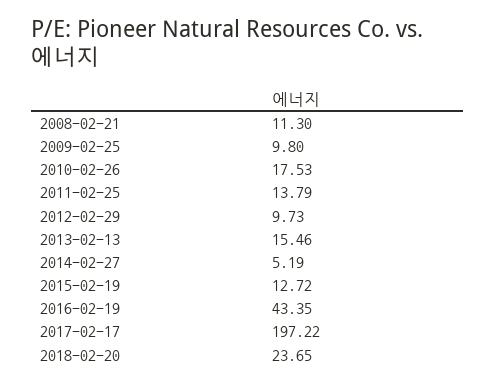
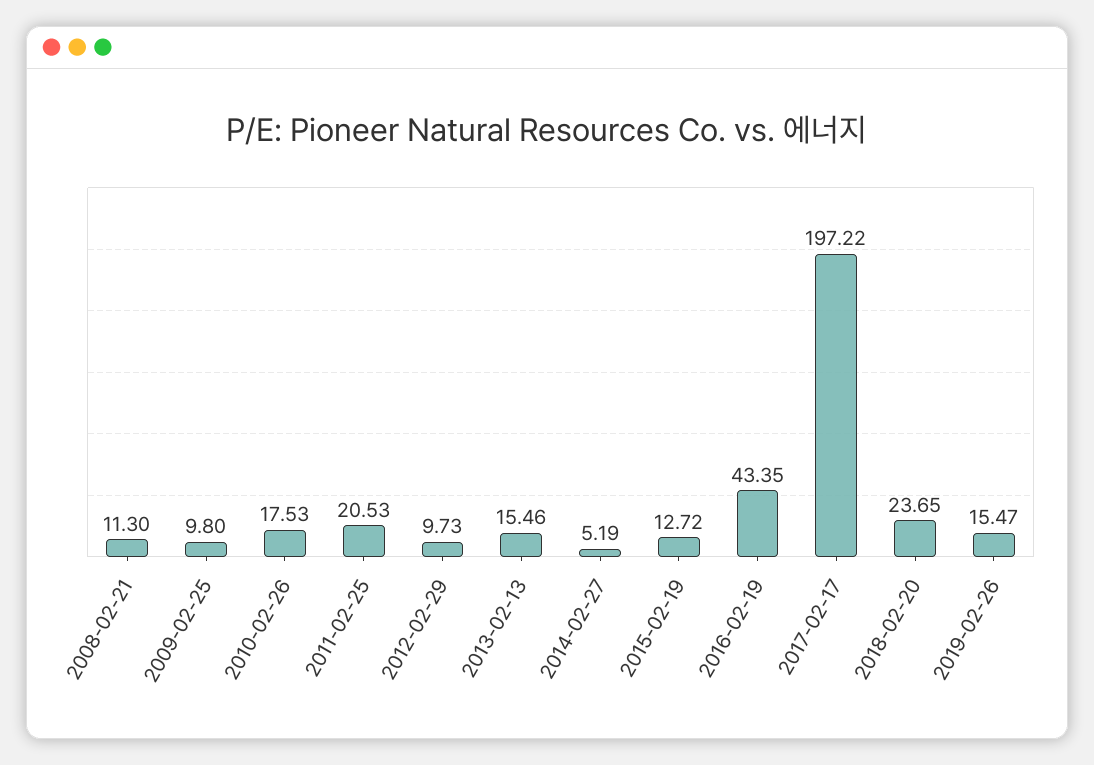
2011-02-25: 13.79 -> 20.53
2019-02-26: none -> 15.47

